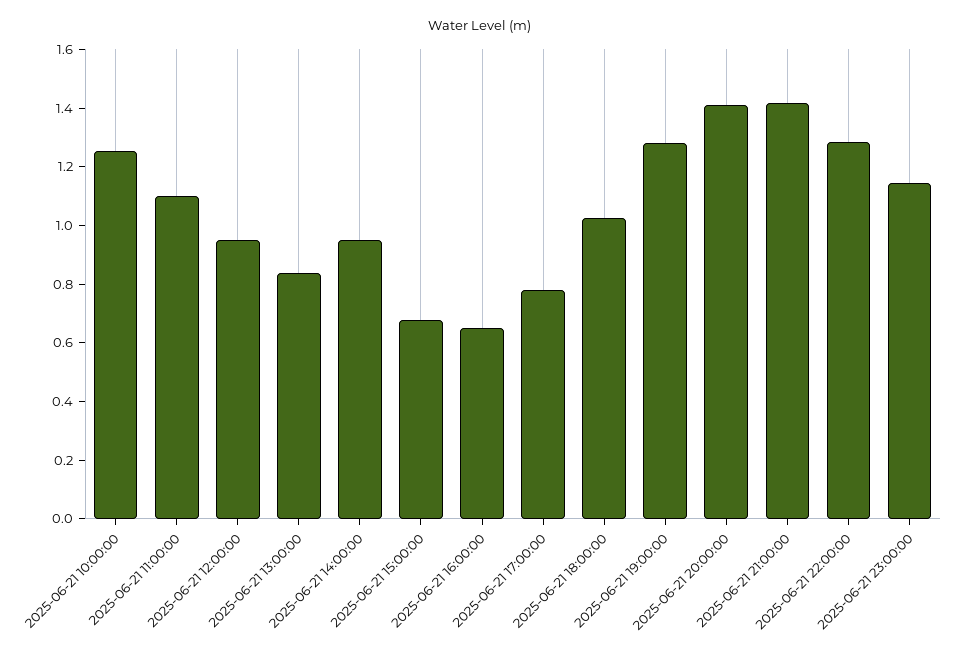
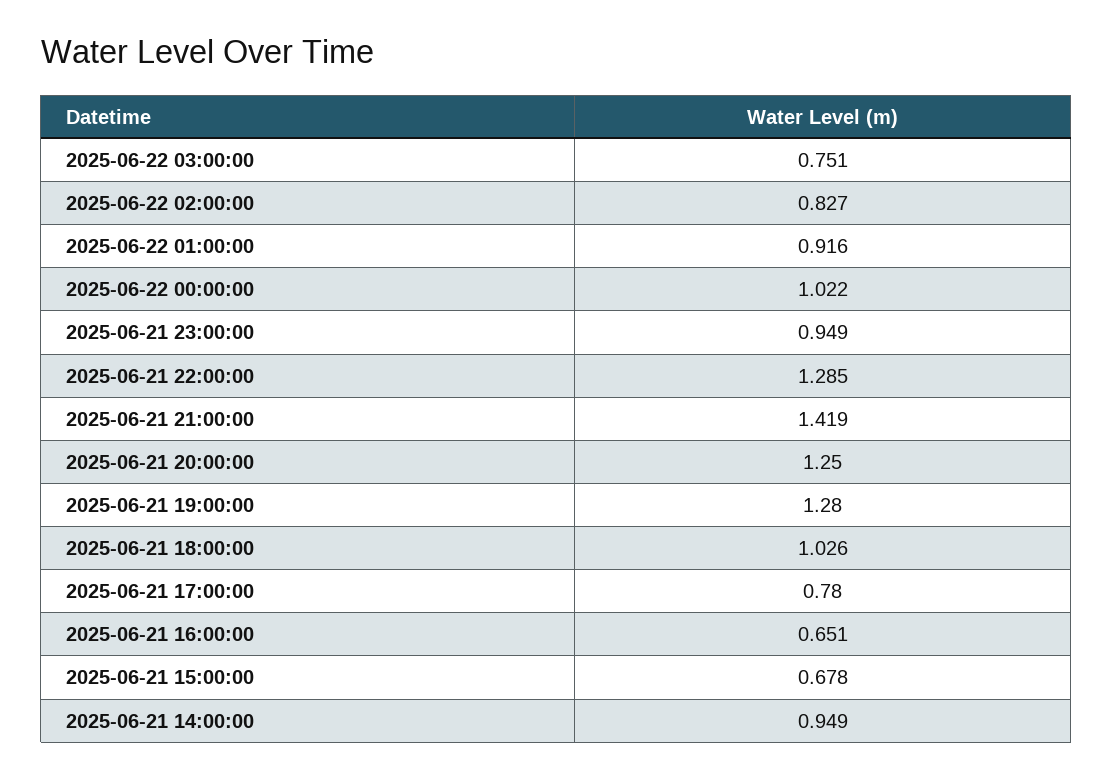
2025-06-21 10:00:00: 1.25 -> none
2025-06-21 11:00:00: 1.1 -> none
2025-06-21 12:00:00: 0.95 -> none
2025-06-21 13:00:00: 0.85 -> none
2025-06-21 20:00:00: 1.4 -> 1.25
2025-06-21 23:00:00: 1.15 -> 0.949
2025-06-22 03:00:00: none -> 0.751
2025-06-22 02:00:00: none -> 0.827
2025-06-22 01:00:00: none -> 0.916
2025-06-22 00:00:00: none -> 1.022

